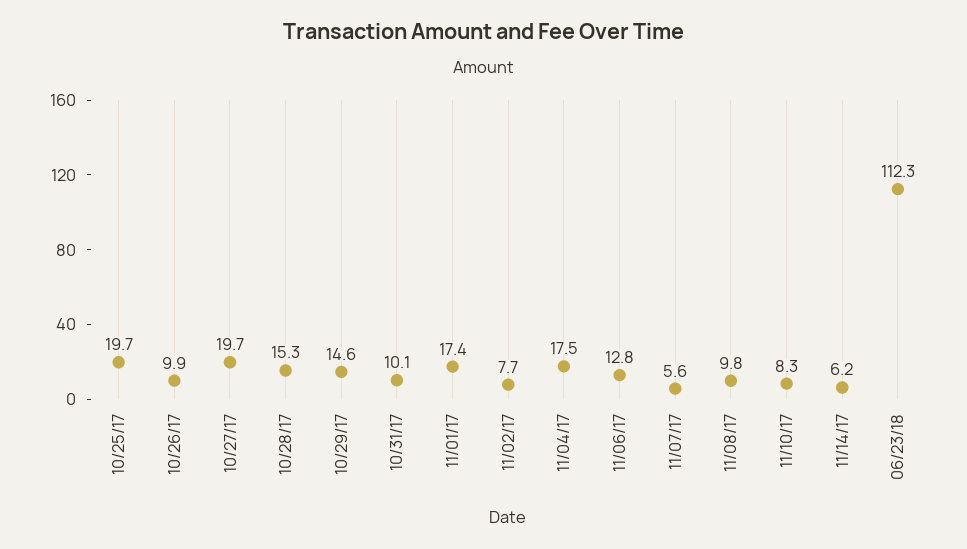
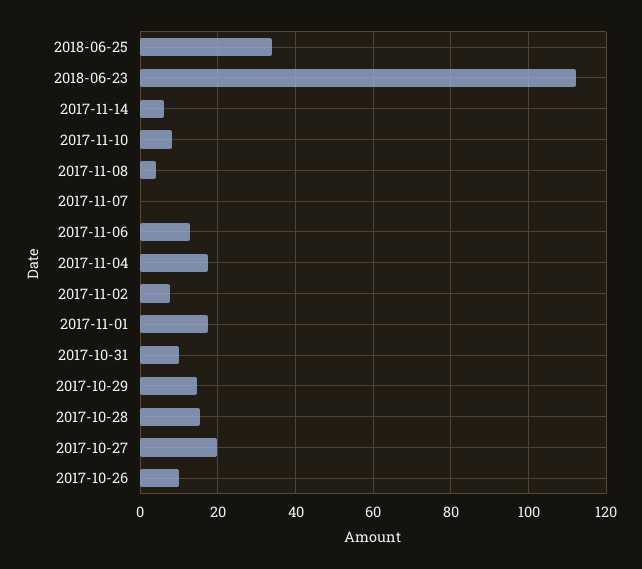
10/25/17: 19.7 -> none
11/07/17: 5.6 -> 0
11/08/17: 9.8 -> 4
2018-06-25: none -> 34

